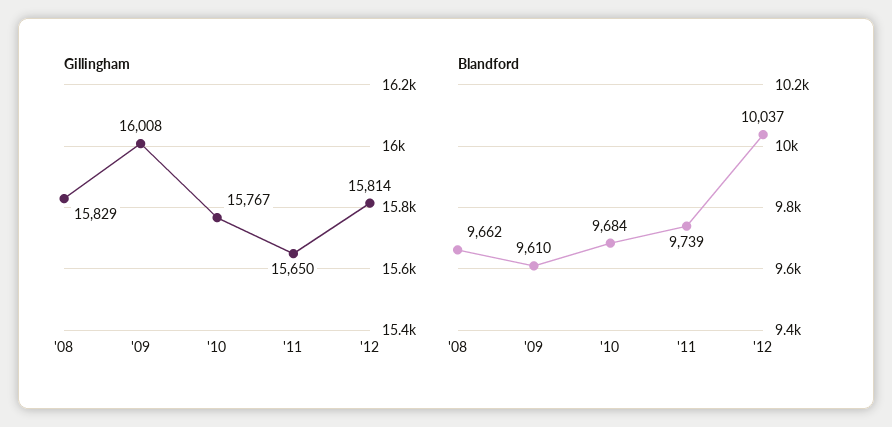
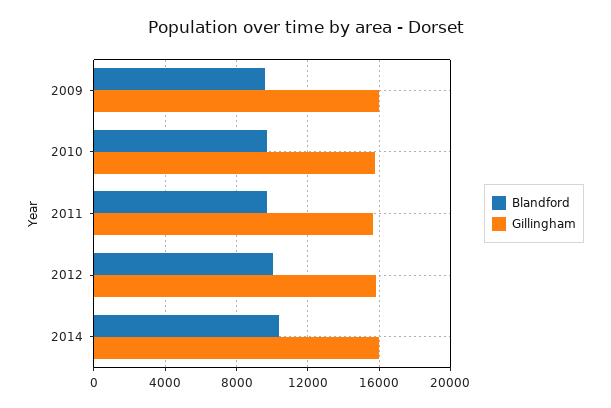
Gillingham, '08: 15829 -> none
Blandford, '08: 9662 -> none
Blandford, 2014: none -> 10500
Gillingham, 2014: none -> 16000

